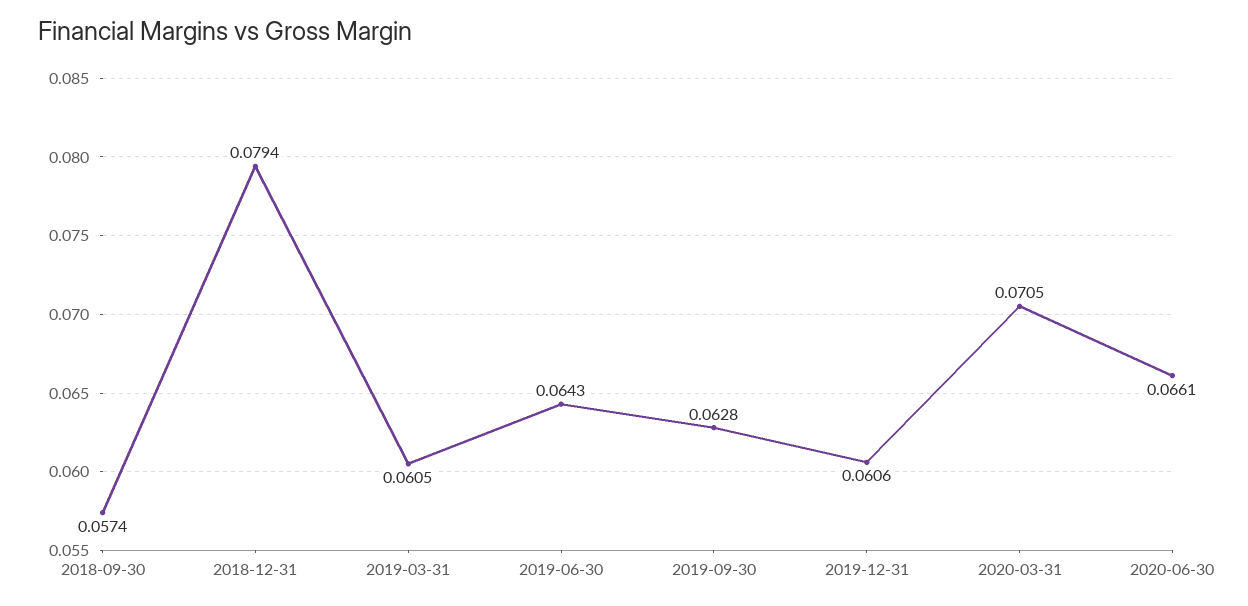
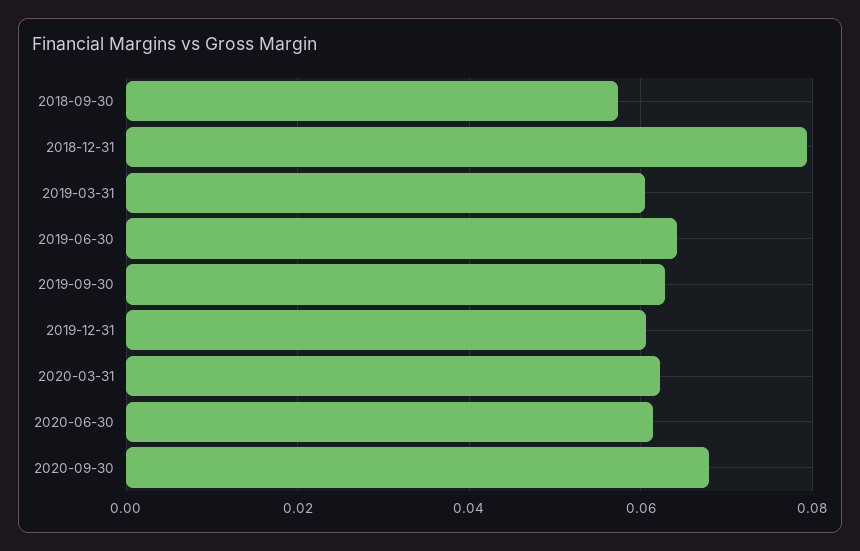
2020-03-31: 0.0705 -> 0.062
2020-06-30: 0.0661 -> 0.062
2020-09-30: none -> 0.068

